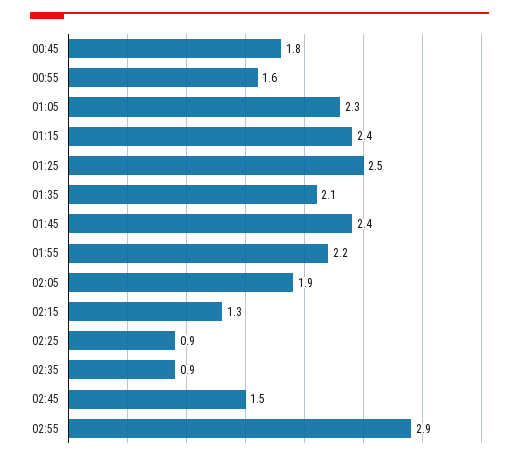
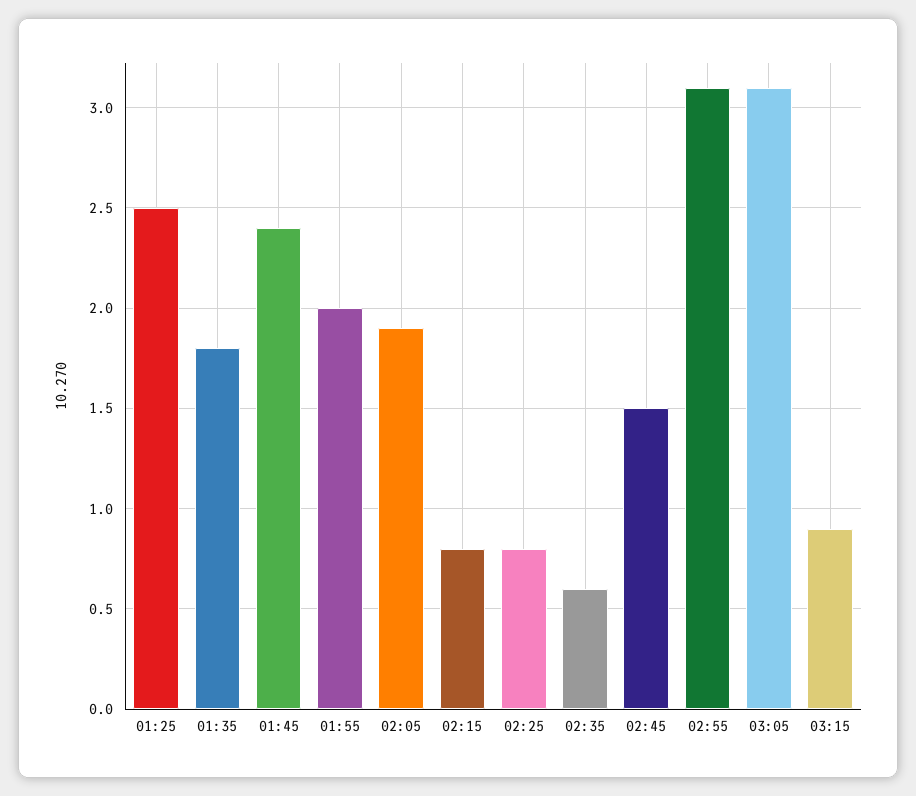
00:45: 1.8 -> none
00:55: 1.6 -> none
01:05: 2.3 -> none
01:15: 2.4 -> none
01:35: 2.1 -> 1.8
01:55: 2.2 -> 2
02:15: 1.3 -> 0.8
02:25: 0.9 -> 0.8
02:35: 0.9 -> 0.6
02:55: 2.9 -> 3.1
03:05: none -> 3.1
03:15: none -> 0.9

